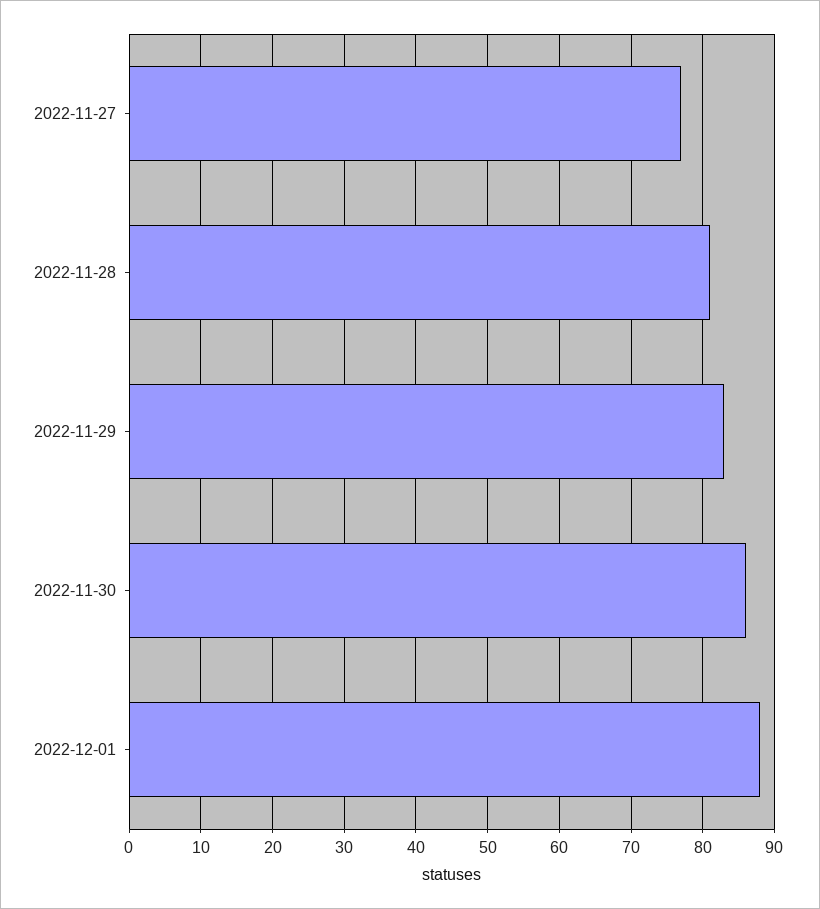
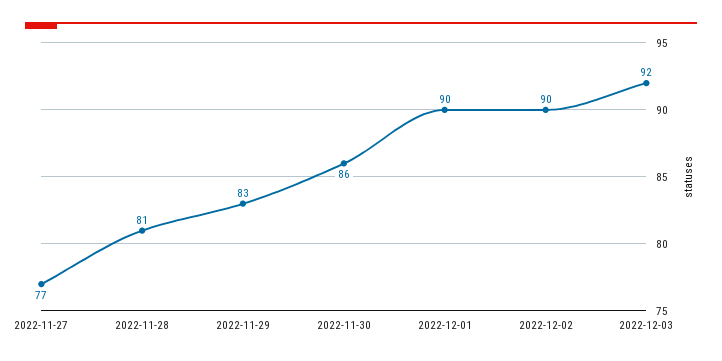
2022-12-01: 88 -> 90
2022-12-02: none -> 90
2022-12-03: none -> 92

